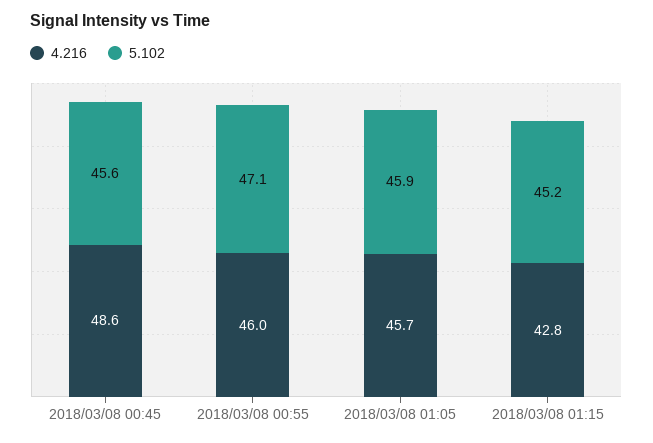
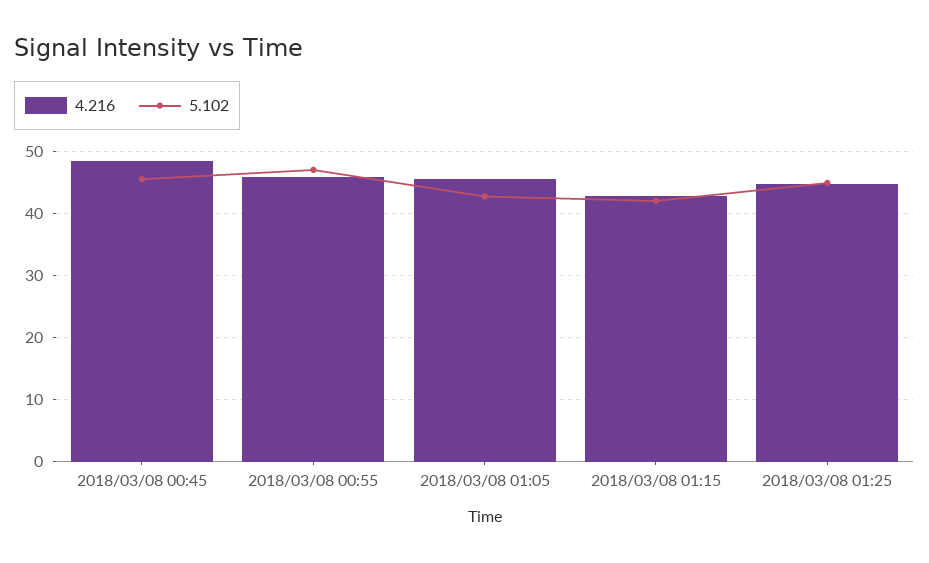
5.102, 2018/03/08 01:05: 45.9 -> 43
5.102, 2018/03/08 01:15: 45.2 -> 42
4.216, 2018/03/08 01:25: none -> 45
5.102, 2018/03/08 01:25: none -> 45

